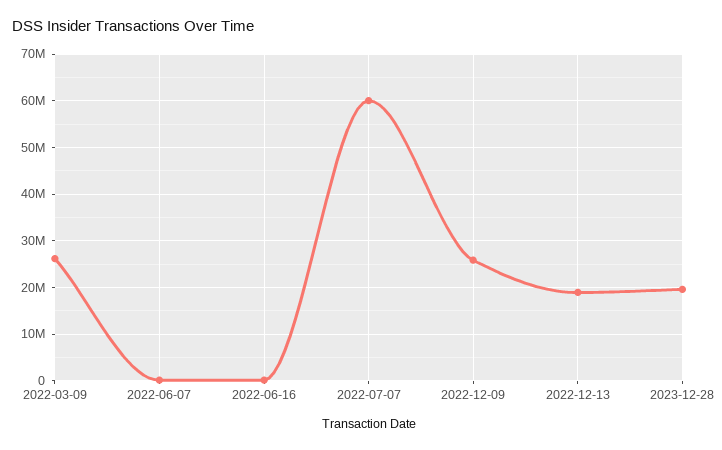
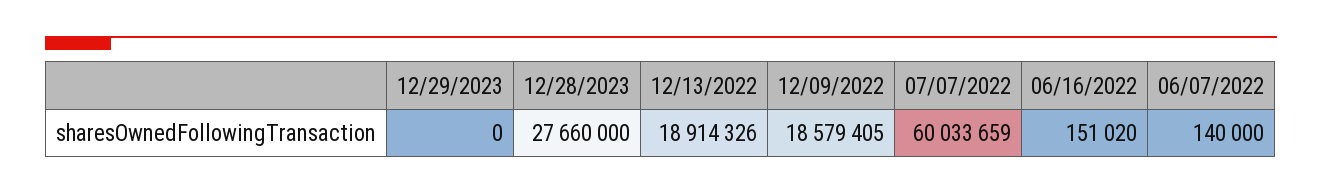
2022-03-09: 26000000 -> none
2022-12-09: 26000000 -> 18579405
2023-12-28: 20000000 -> 27660000
12/29/2023: none -> 0

